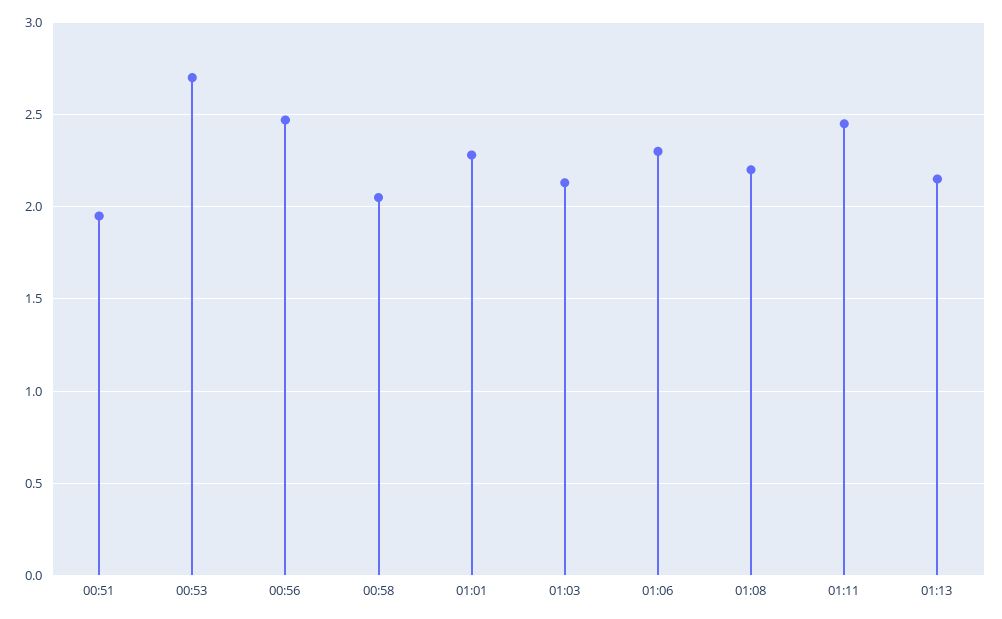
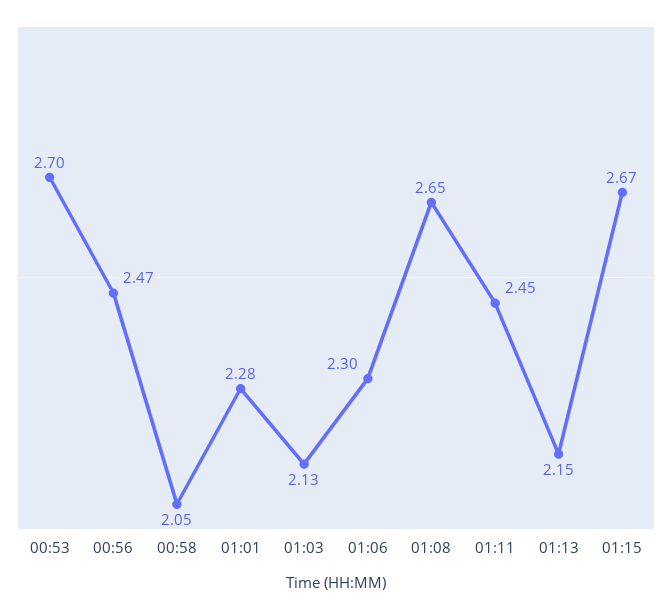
00:51: 1.95 -> none
01:08: 2.2 -> 2.65
01:15: none -> 2.67

